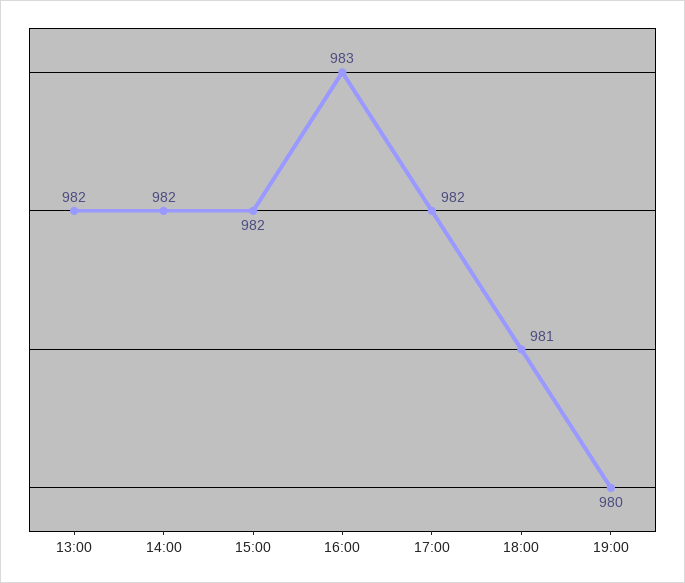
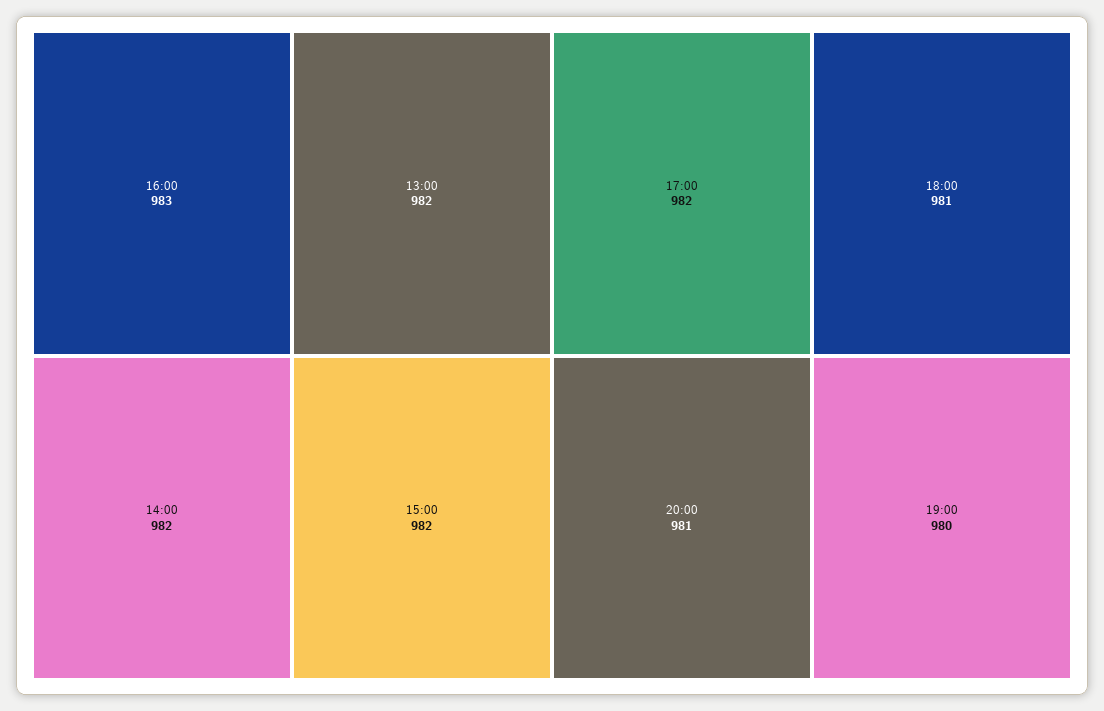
20:00: none -> 981

